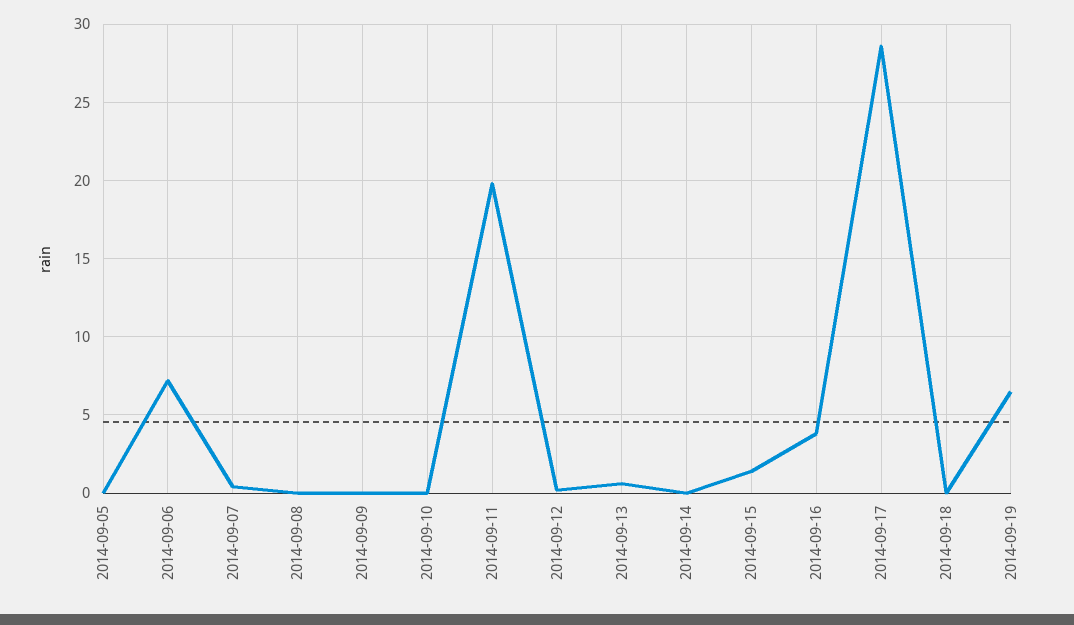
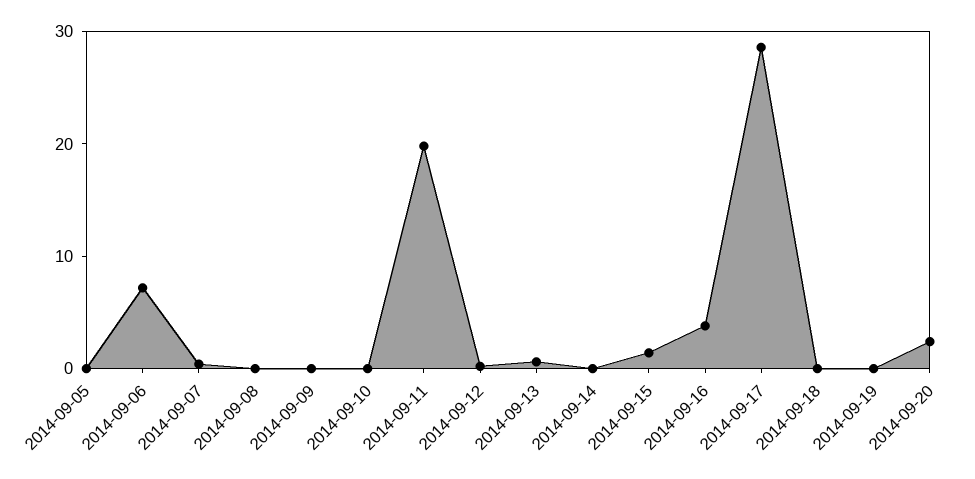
2014-09-19: 6.5 -> 0
2014-09-20: none -> 2

